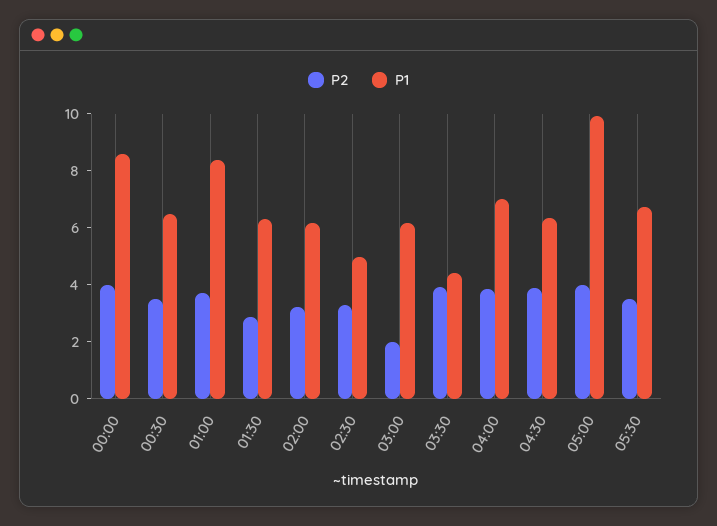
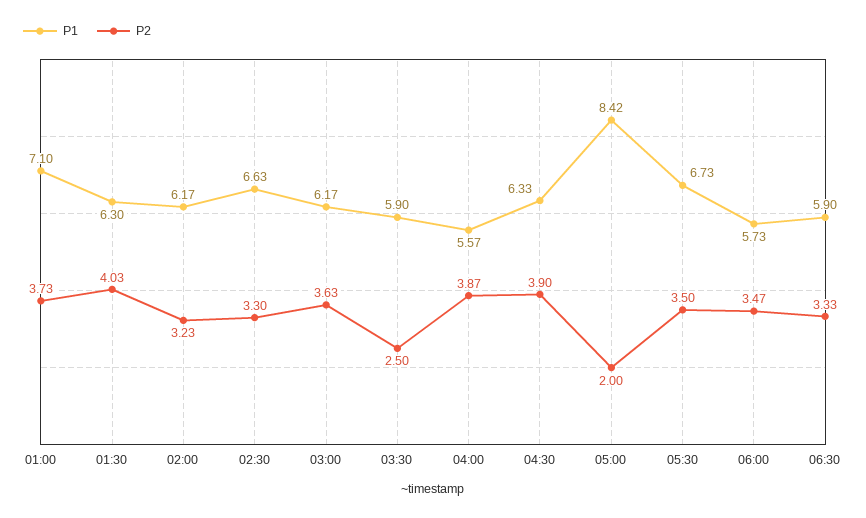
P2, 00:00: 4 -> none
P1, 00:00: 8.5 -> none
P2, 00:30: 3.5 -> none
P1, 00:30: 6.5 -> none
P1, 01:00: 8.5 -> 7.1
P2, 01:30: 3 -> 4.03
P1, 02:30: 5 -> 6.63
P2, 03:00: 2 -> 3.63
P2, 03:30: 4 -> 2.5
P1, 03:30: 4.5 -> 5.9
P1, 04:00: 7 -> 5.57
P2, 05:00: 4 -> 2
P1, 05:00: 10 -> 8.42
P1, 06:00: none -> 5.73
P2, 06:00: none -> 3.47
P1, 06:30: none -> 5.9
P2, 06:30: none -> 3.33

